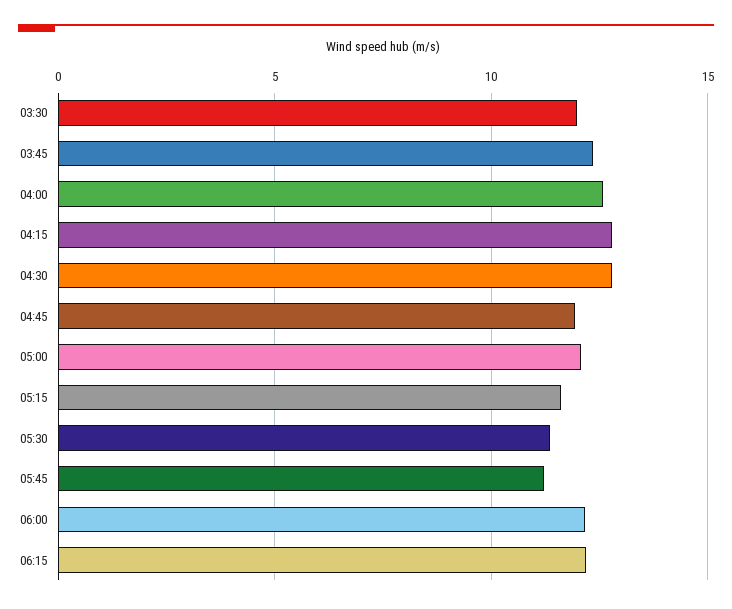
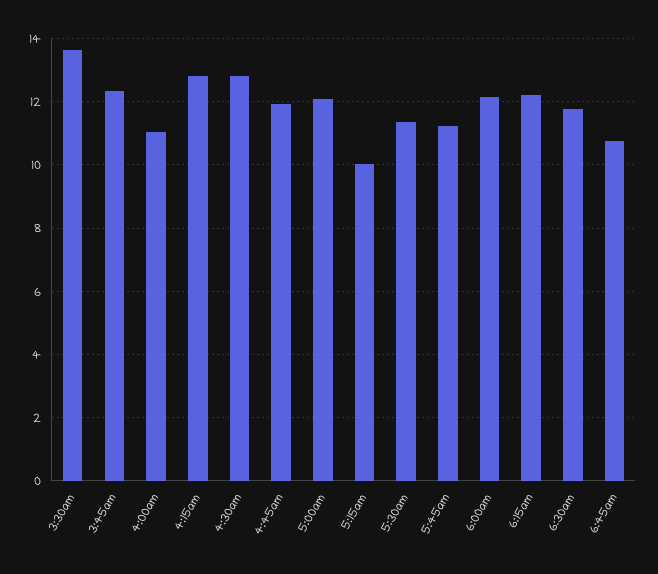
03:30: 12 -> 13.6
04:00: 12.5 -> 11
05:15: 11.5 -> 10
6:30am: none -> 11.8
6:45am: none -> 10.8

